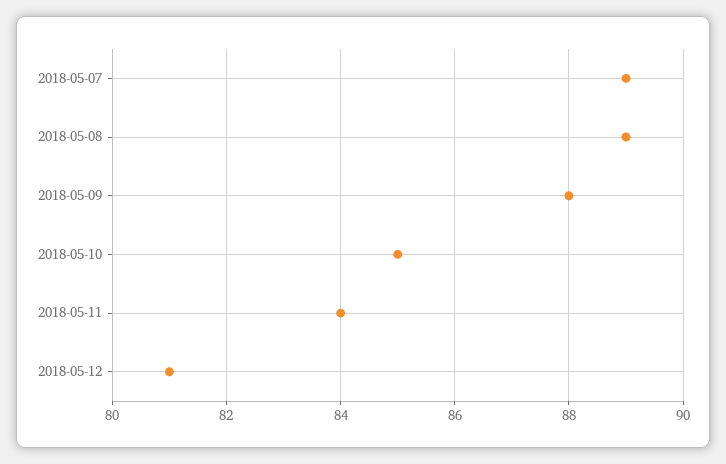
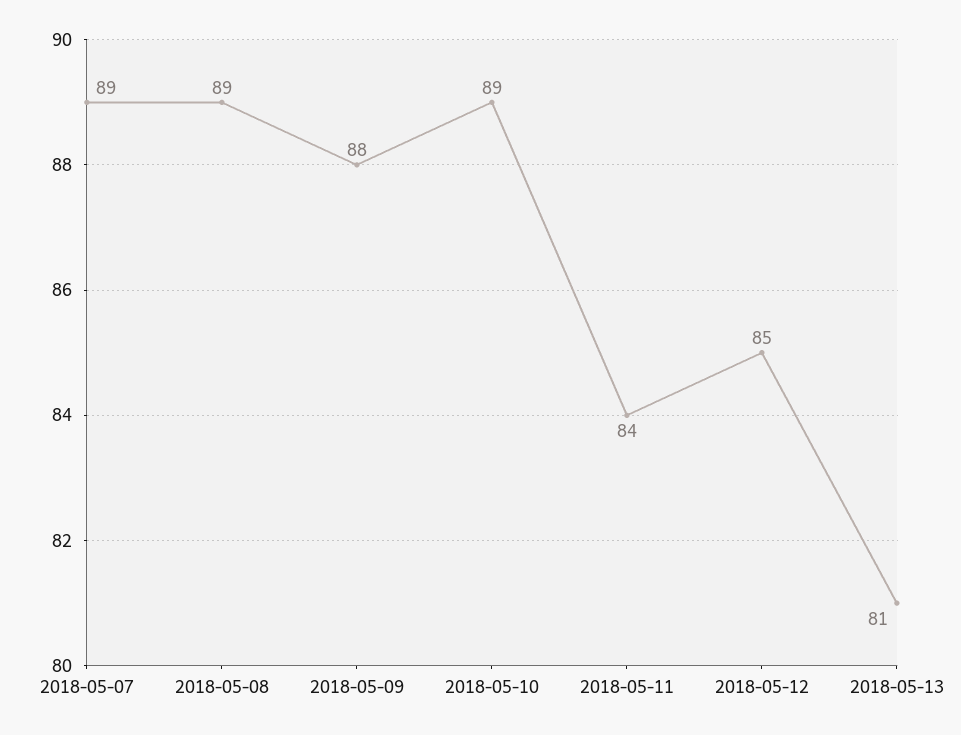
2018-05-10: 85 -> 89
2018-05-12: 81 -> 85
2018-05-13: none -> 81

